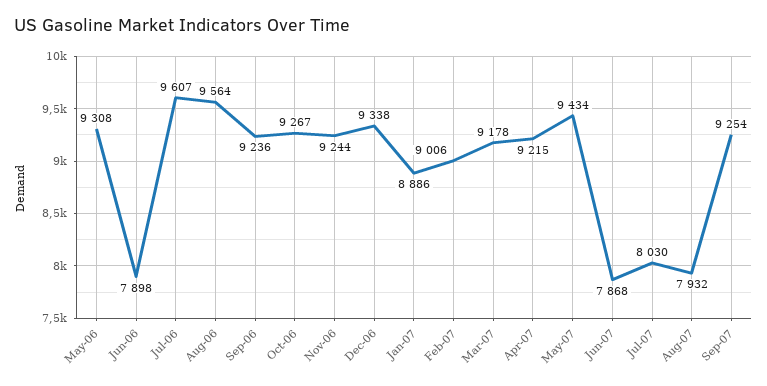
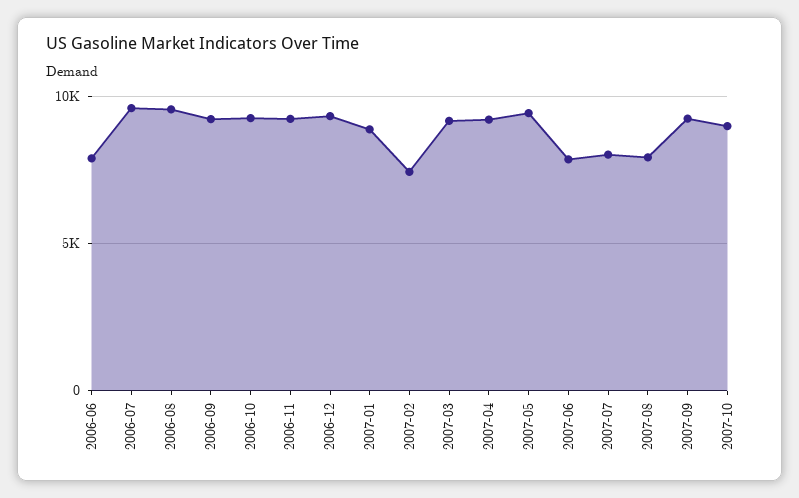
May-06: 9308 -> none
Feb-07: 9006 -> 7500
2007-10: none -> 9000

